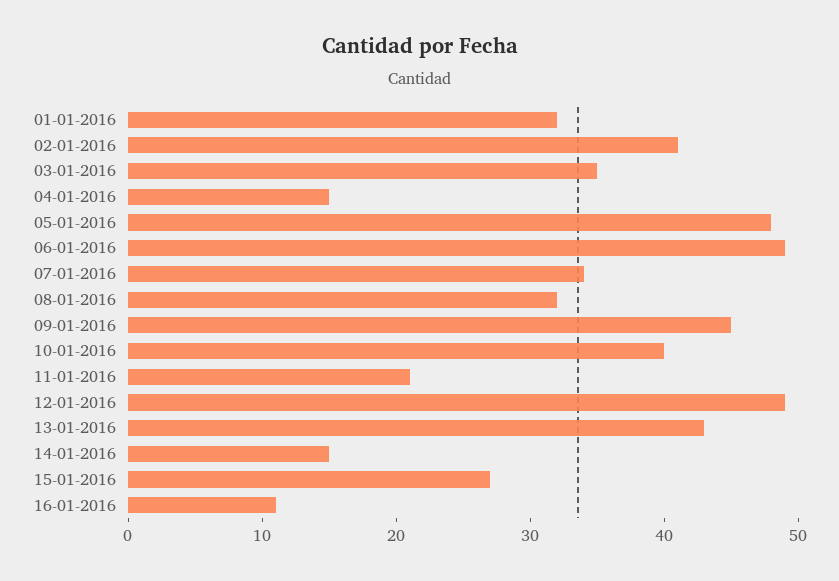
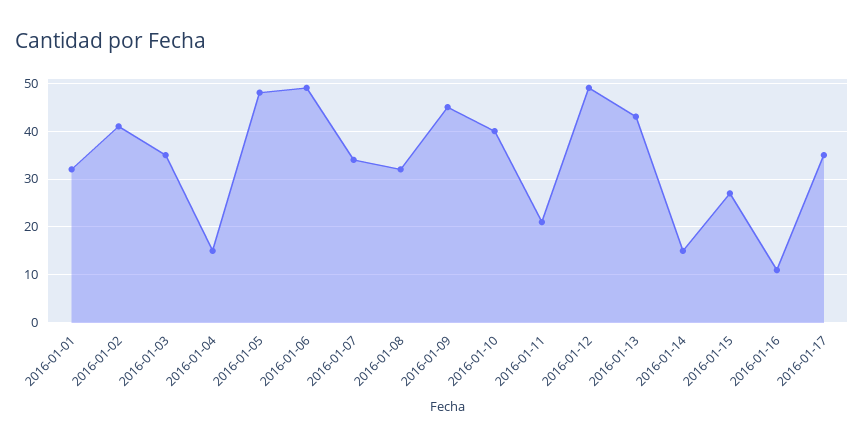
2016-01-17: none -> 35

